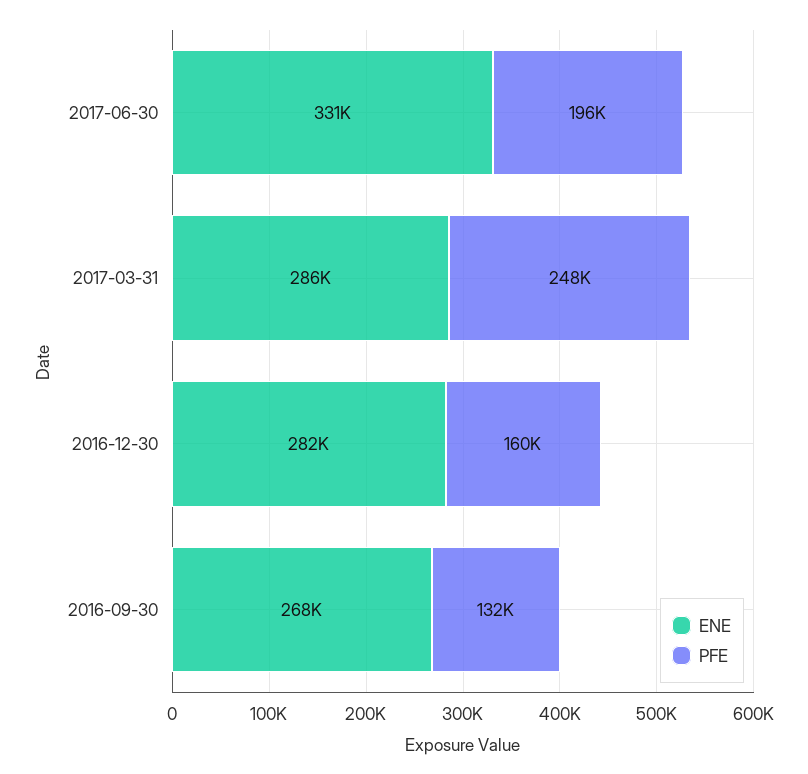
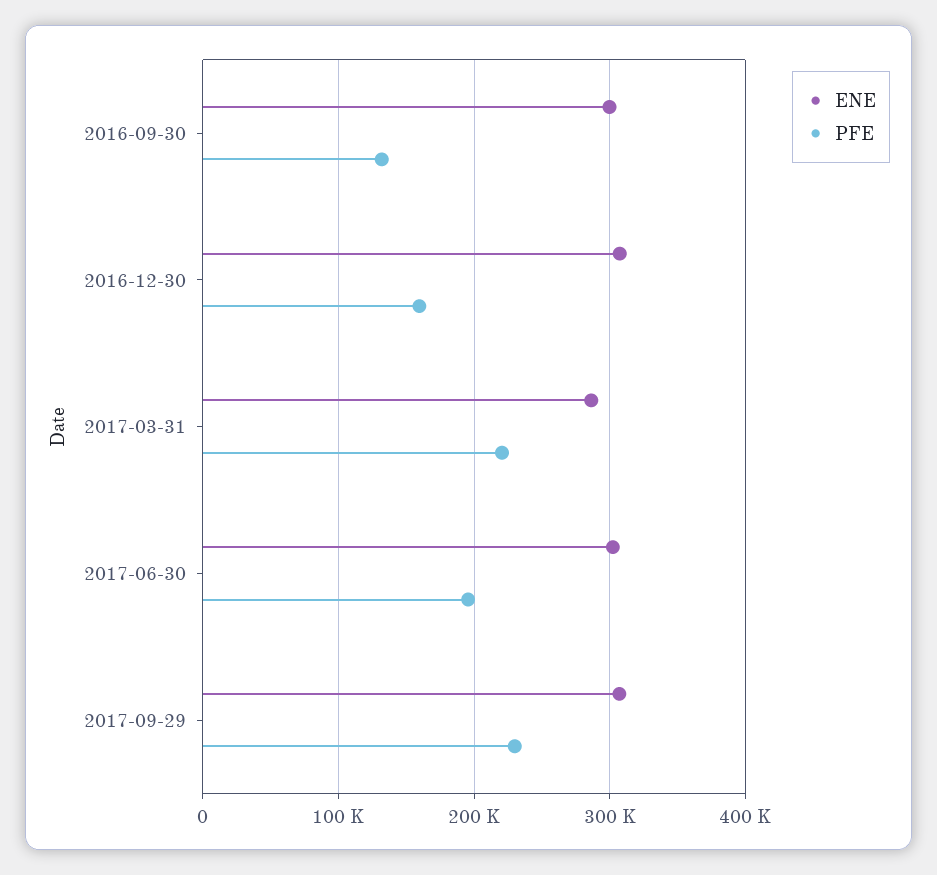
ENE, 2017-06-30: 331000 -> 300000
PFE, 2017-03-31: 248000 -> 220000
ENE, 2016-12-30: 282000 -> 310000
ENE, 2016-09-30: 268000 -> 300000
ENE, 2017-09-29: none -> 310000
PFE, 2017-09-29: none -> 230000

